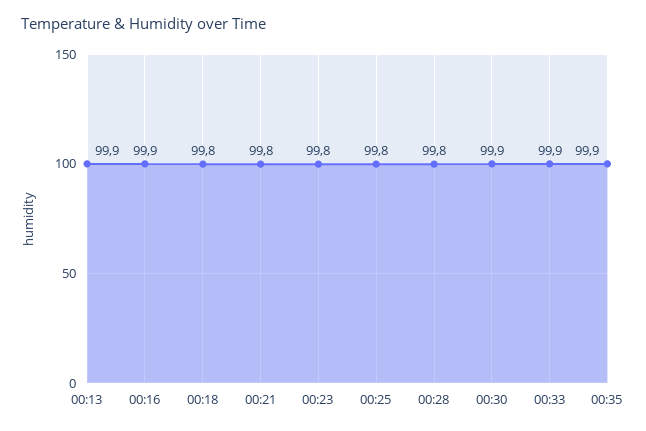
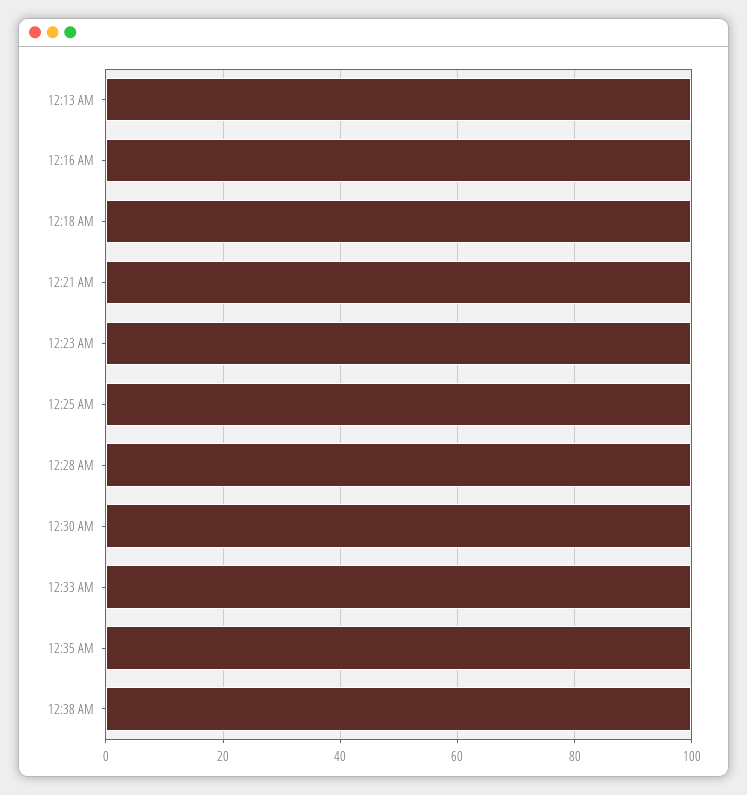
12:38 AM: none -> 100

